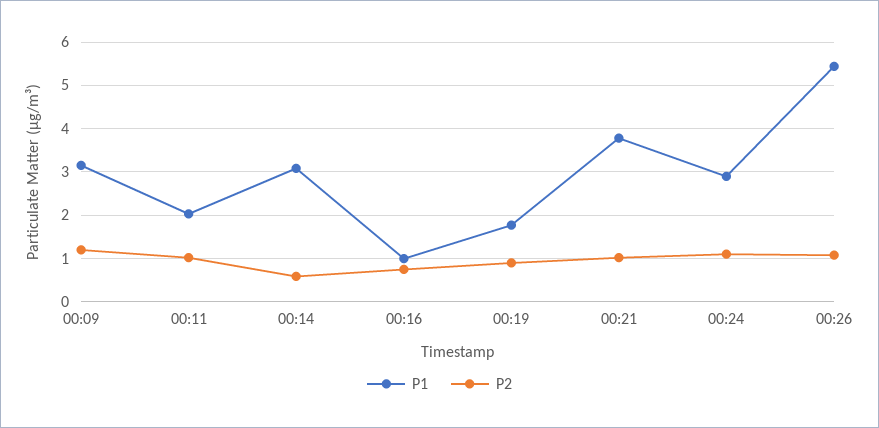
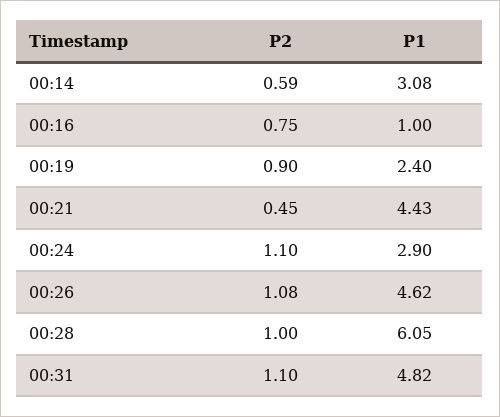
P1, 00:09: 3.2 -> none
P2, 00:09: 1.2 -> none
P1, 00:11: 2 -> none
P2, 00:11: 1 -> none
P1, 00:19: 1.8 -> 2.4
P1, 00:21: 3.8 -> 4.43
P2, 00:21: 1 -> 0.45
P1, 00:26: 5.4 -> 4.62
P2, 00:28: none -> 1
P1, 00:28: none -> 6.05
P2, 00:31: none -> 1.1
P1, 00:31: none -> 4.82

